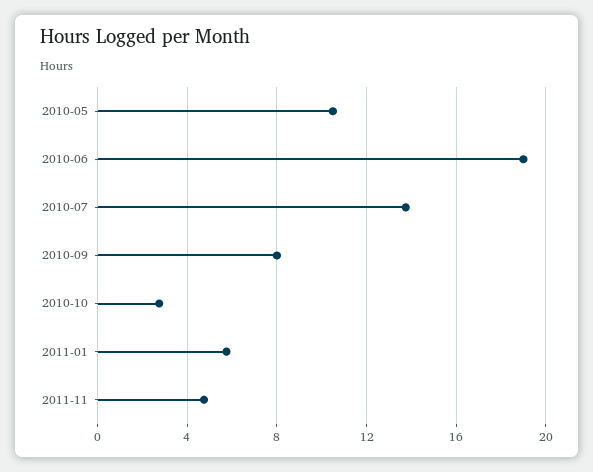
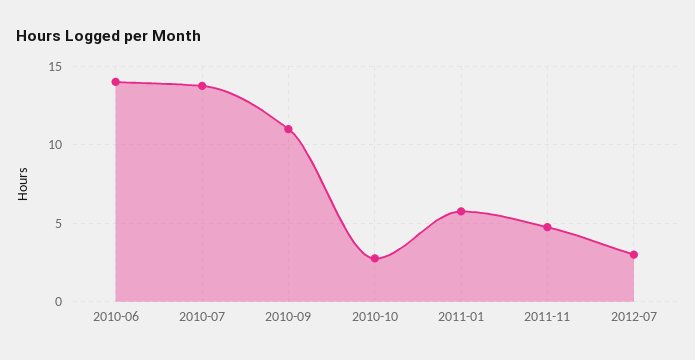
2010-05: 10.5 -> none
2010-06: 19 -> 14
2010-09: 8 -> 11
2012-07: none -> 3

